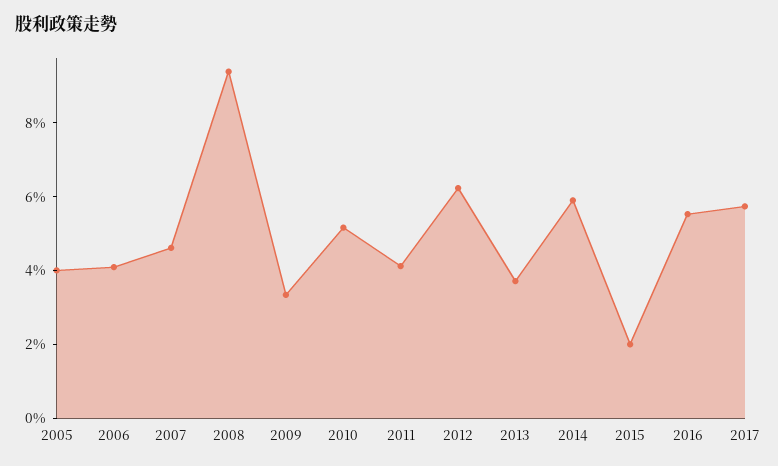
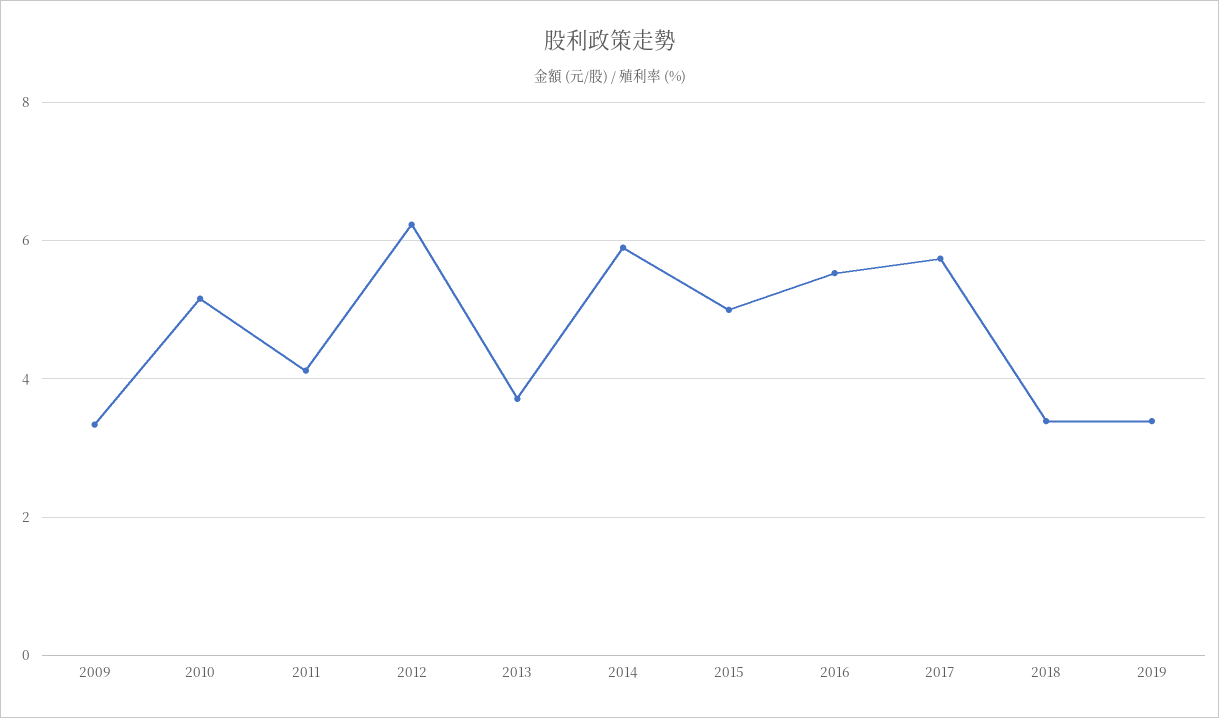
2005: 4 -> none
2006: 4 -> none
2007: 4.5 -> none
2008: 9.5 -> none
2015: 2 -> 5
2018: none -> 3.4
2019: none -> 3.4

